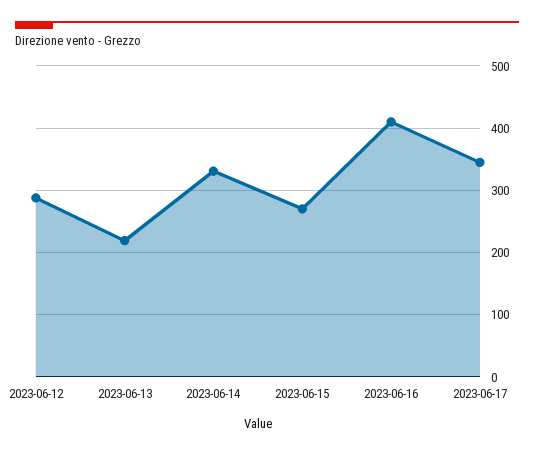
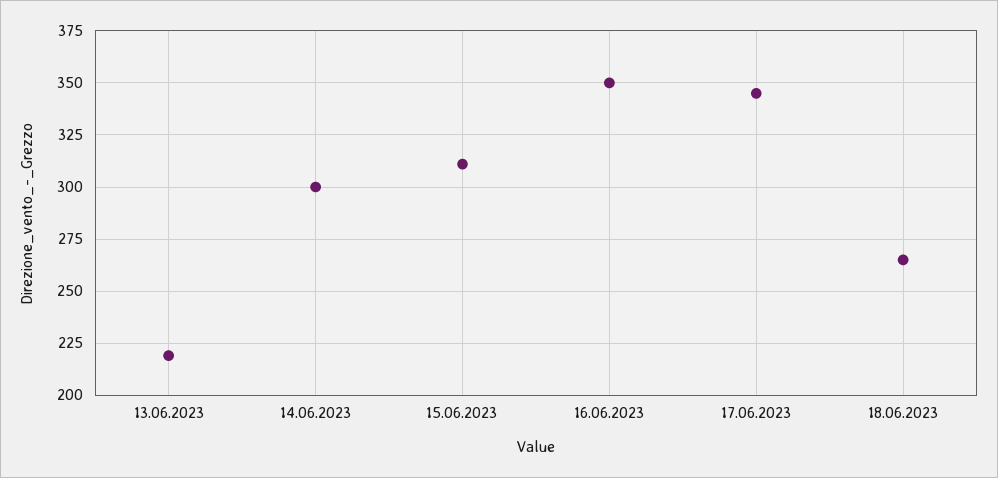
2023-06-12: 290 -> none
2023-06-14: 330 -> 300
2023-06-15: 270 -> 310
2023-06-16: 410 -> 350
18.06.2023: none -> 265

